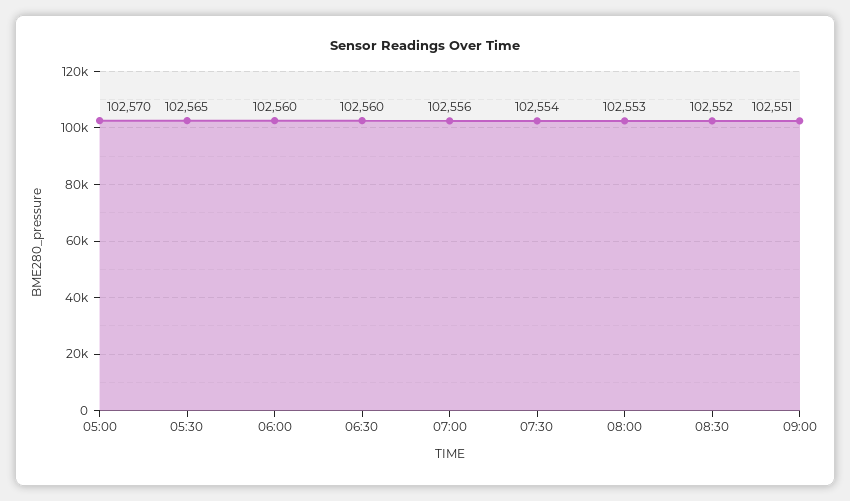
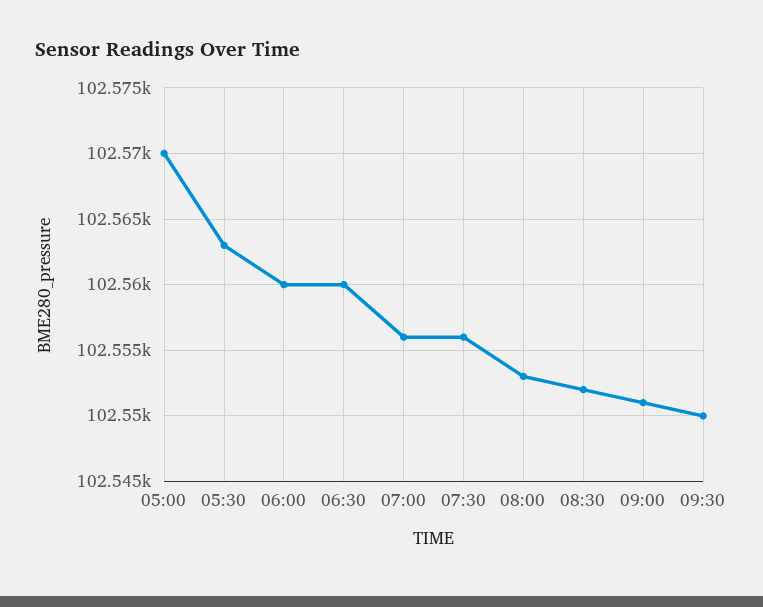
05:30: 102565 -> 102563
07:30: 102554 -> 102556
09:30: none -> 102550

